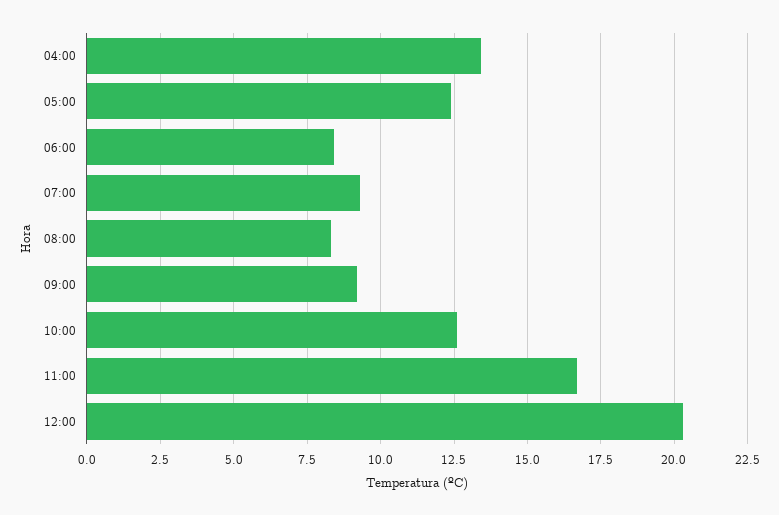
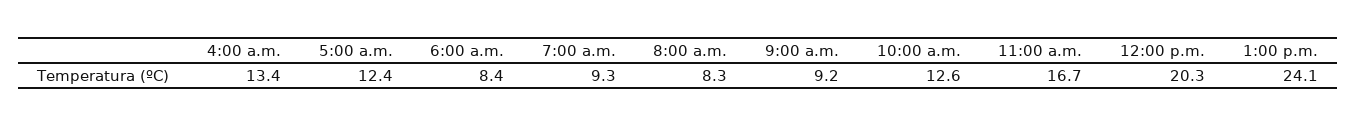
1:00 p.m.: none -> 24.1

